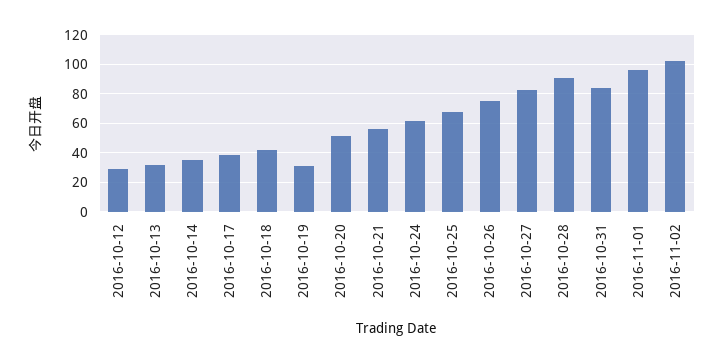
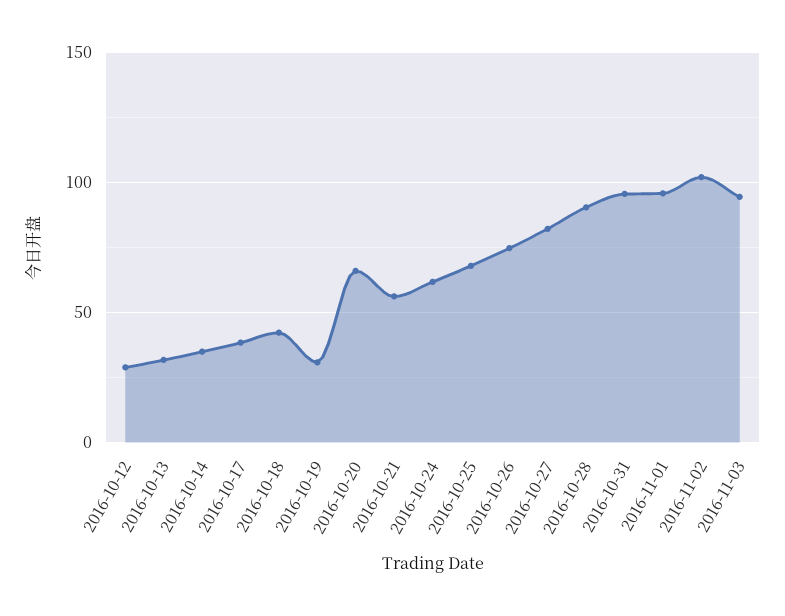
2016-10-20: 50 -> 65
2016-10-31: 85 -> 95
2016-11-03: none -> 95

